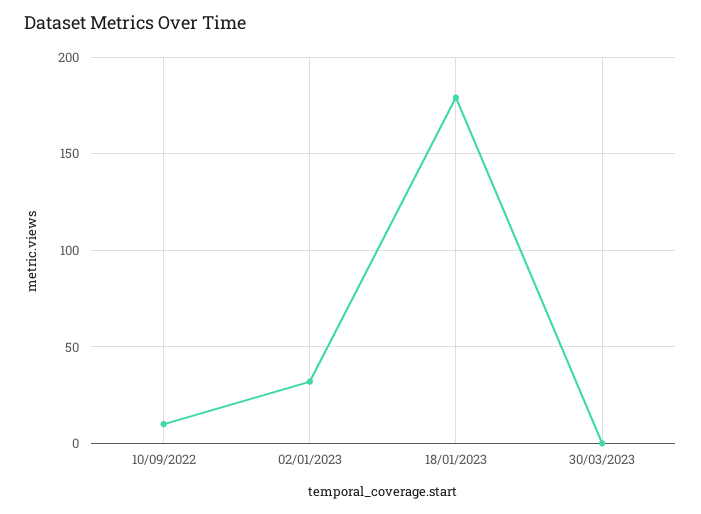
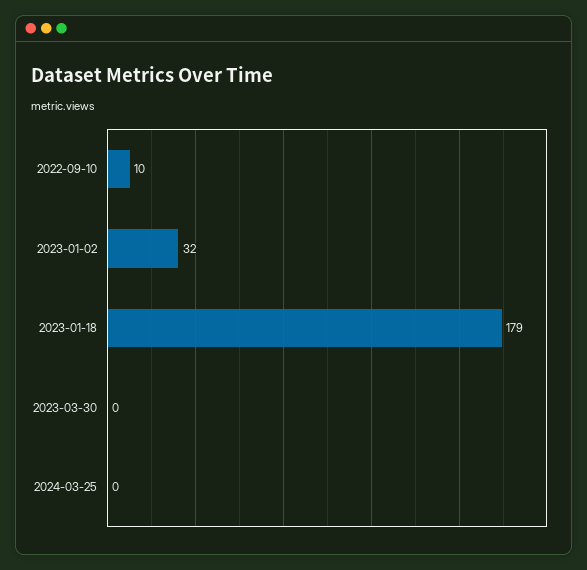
2024-03-25: none -> 0

